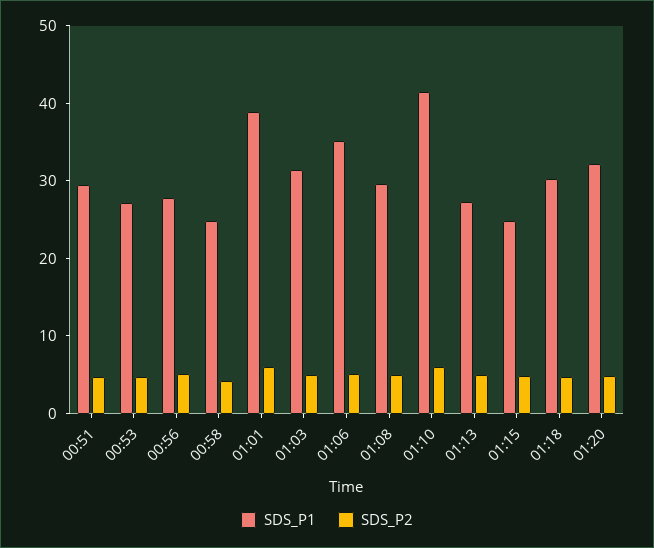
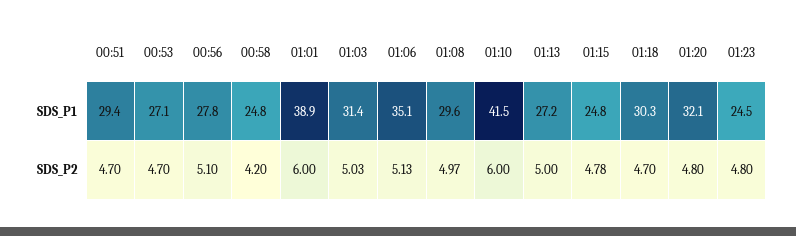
SDS_P1, 01:23: none -> 24.5
SDS_P2, 01:23: none -> 4.8

